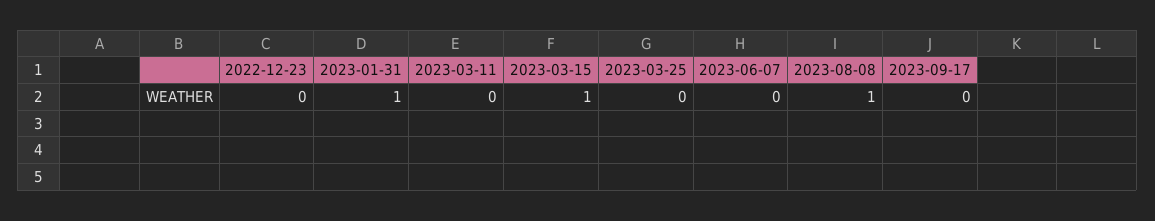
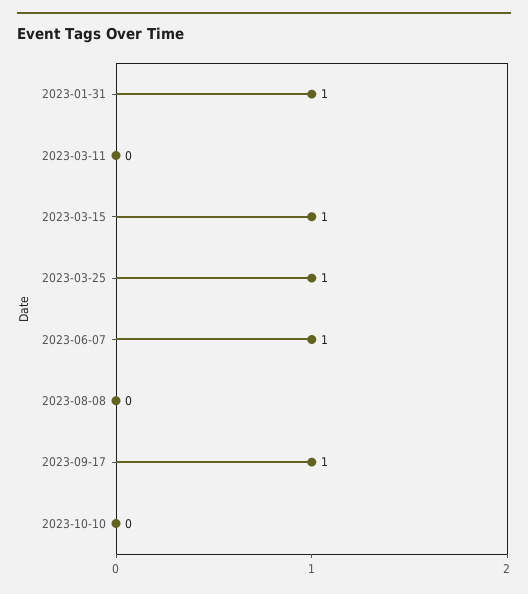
2022-12-23: 0 -> none
2023-03-25: 0 -> 1
2023-06-07: 0 -> 1
2023-08-08: 1 -> 0
2023-09-17: 0 -> 1
2023-10-10: none -> 0

